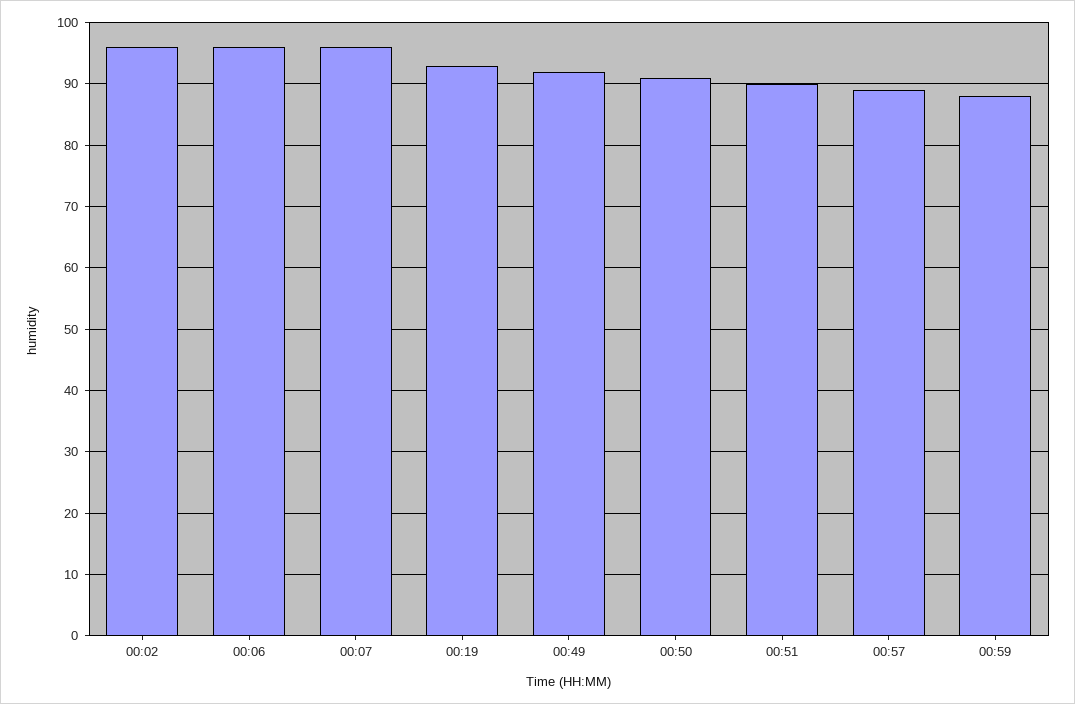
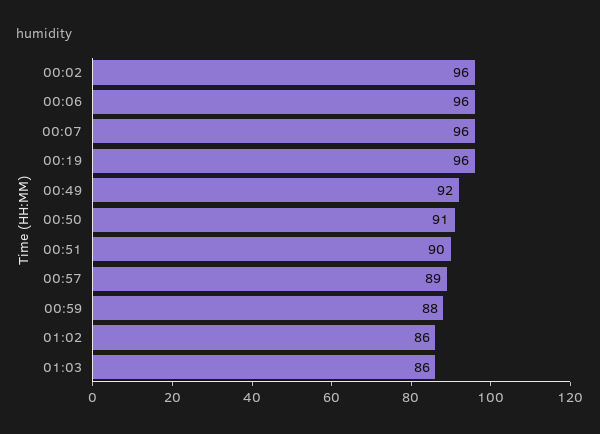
00:19: 93 -> 96
01:02: none -> 86
01:03: none -> 86

